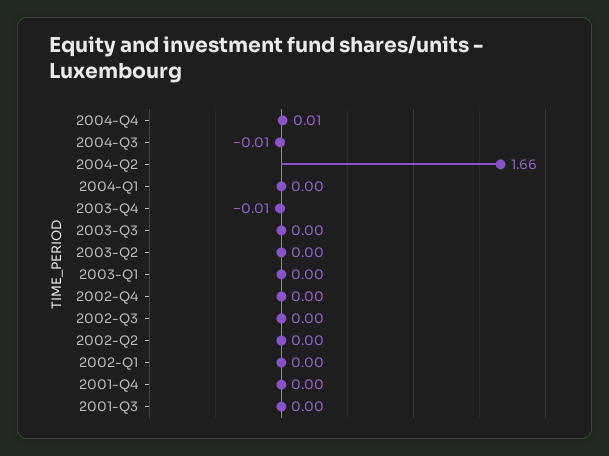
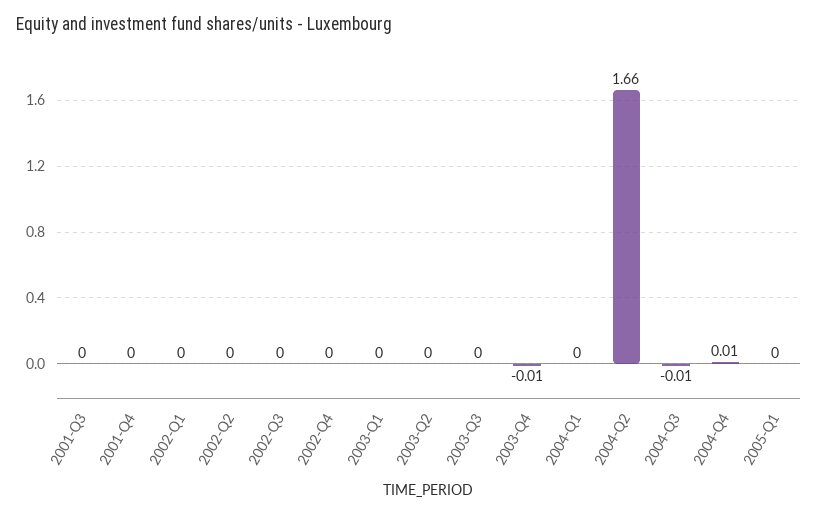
2005-Q1: none -> 0

